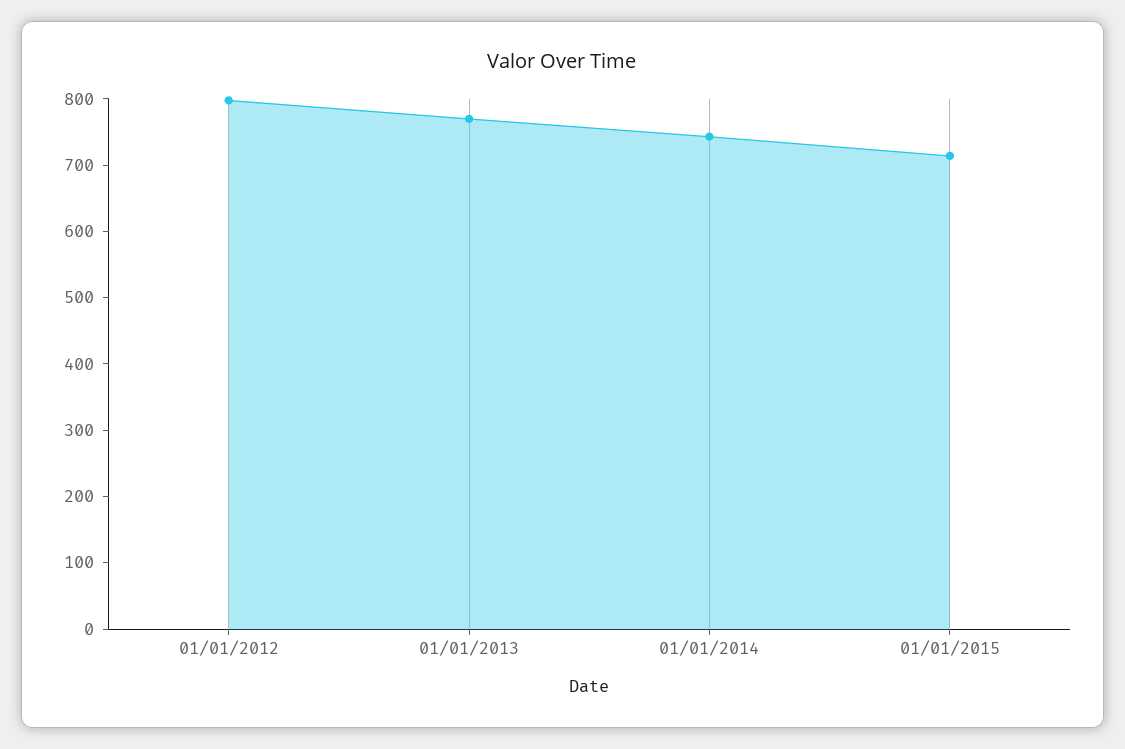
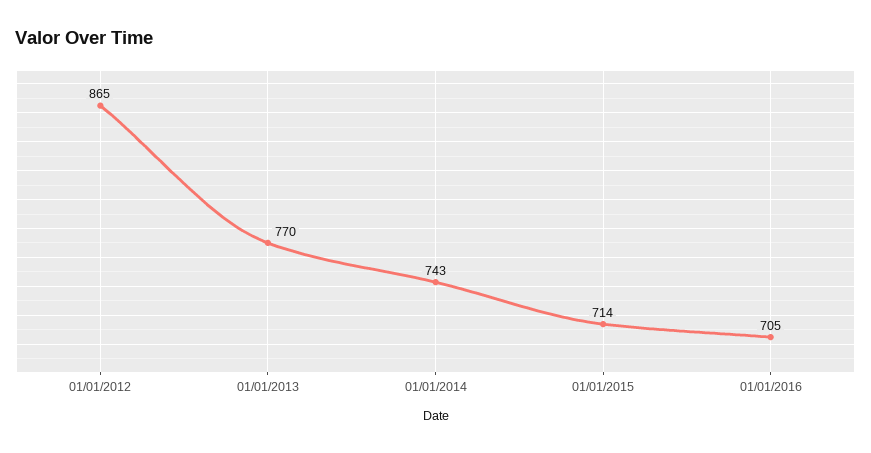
01/01/2012: 800 -> 865
01/01/2016: none -> 705

